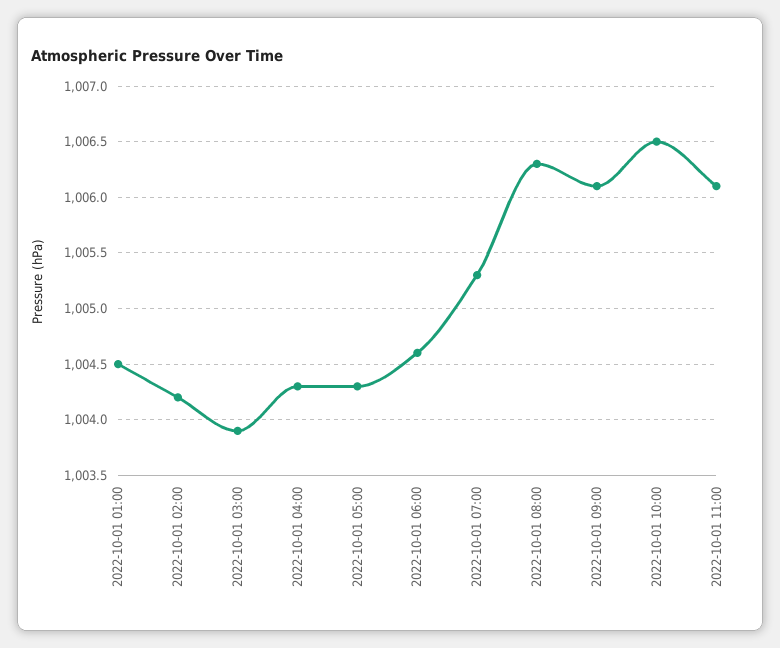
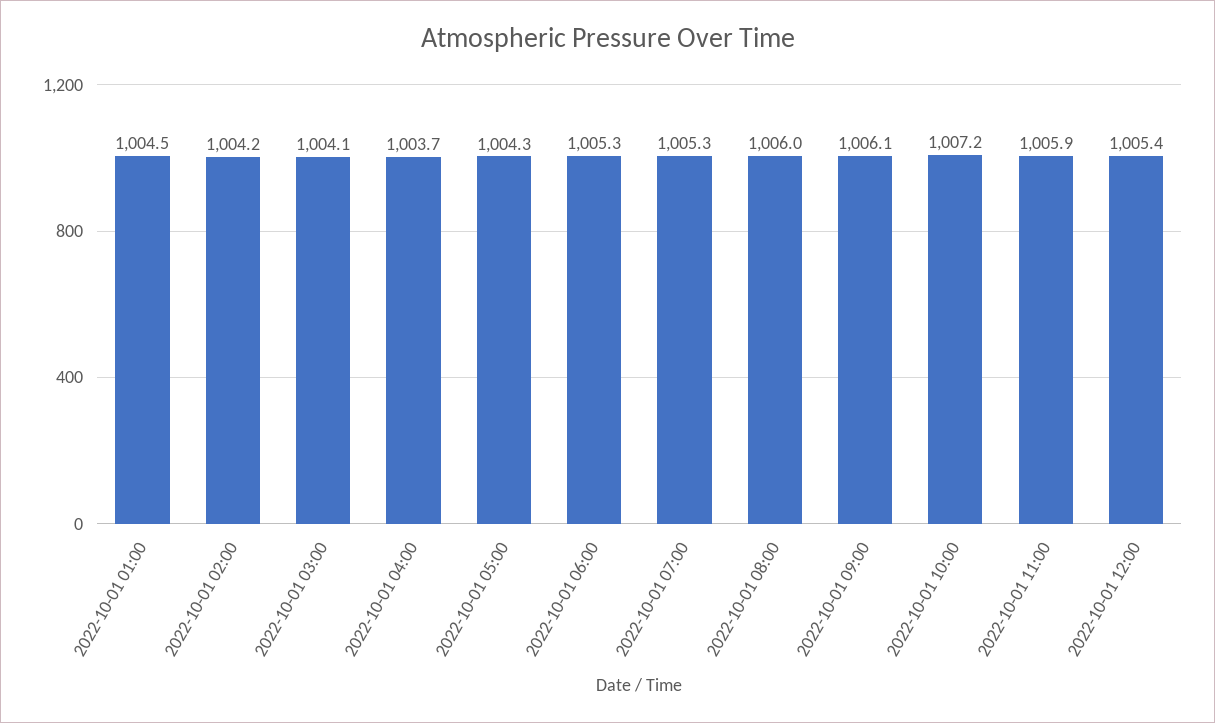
2022-10-01 03:00: 1003.9 -> 1004.1
2022-10-01 04:00: 1004.3 -> 1003.7
2022-10-01 06:00: 1004.6 -> 1005.3
2022-10-01 08:00: 1006.3 -> 1006
2022-10-01 10:00: 1006.5 -> 1007.2
2022-10-01 11:00: 1006.1 -> 1005.9
2022-10-01 12:00: none -> 1005.4

